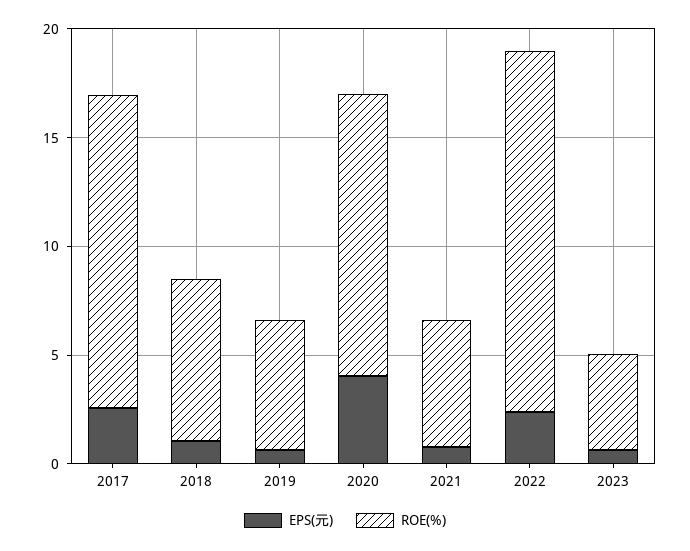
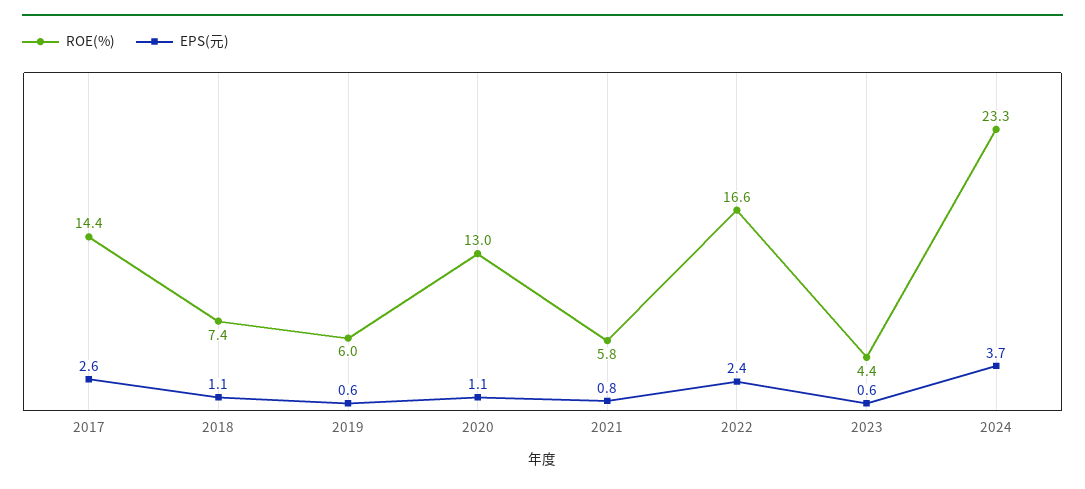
EPS(元), 2020: 4 -> 1.1
ROE(%), 2024: none -> 23.3
EPS(元), 2024: none -> 3.7

